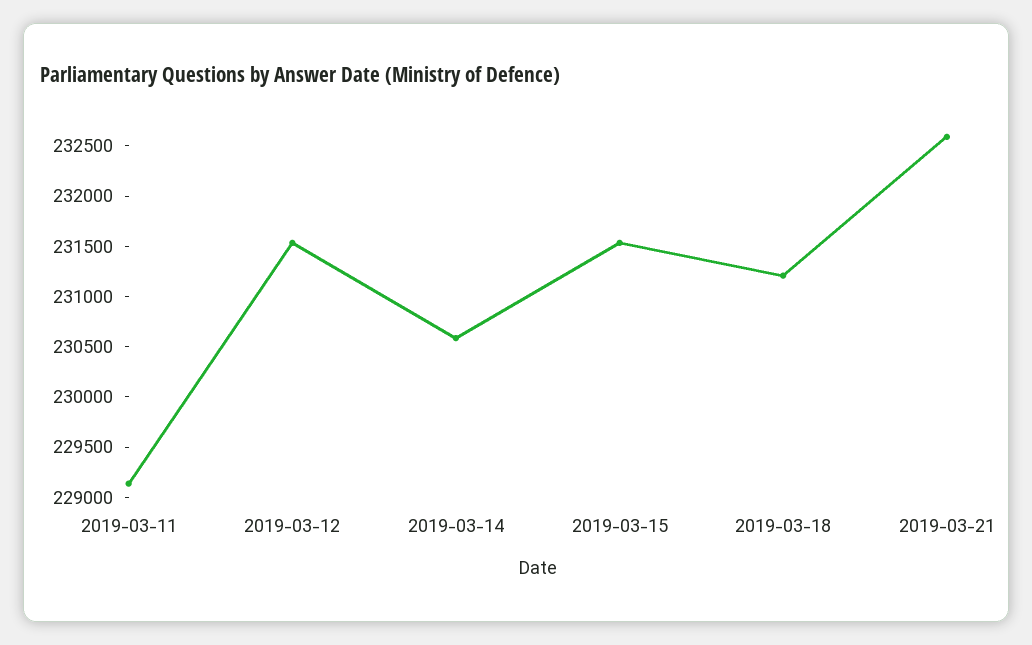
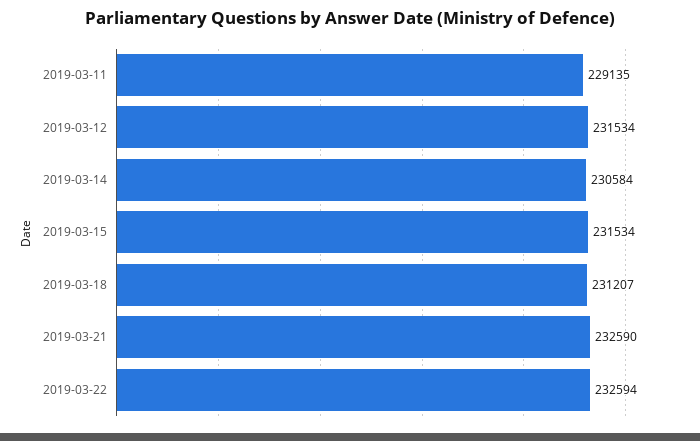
2019-03-22: none -> 232594

